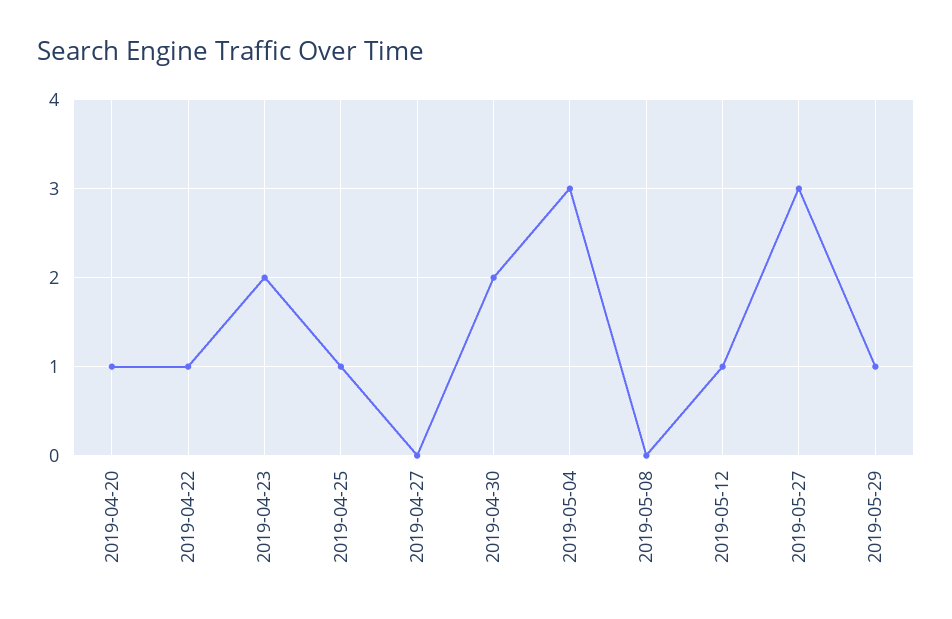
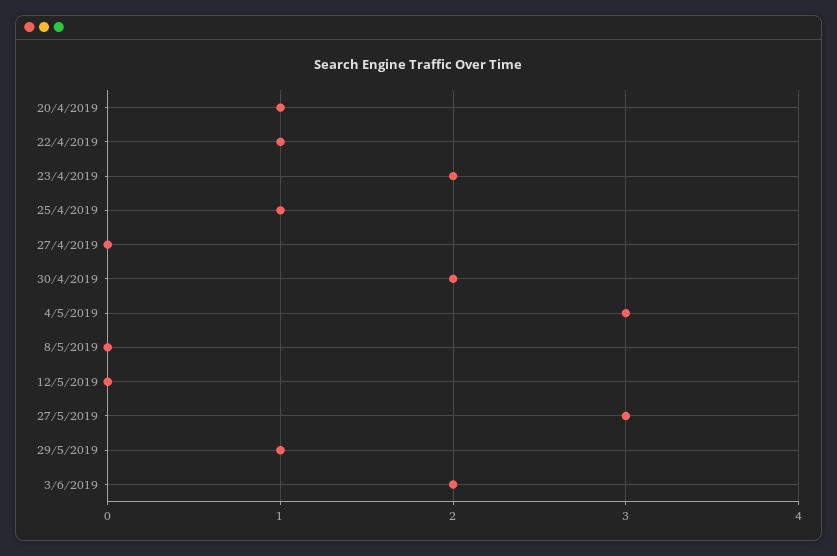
2019-05-12: 1 -> 0
3/6/2019: none -> 2

